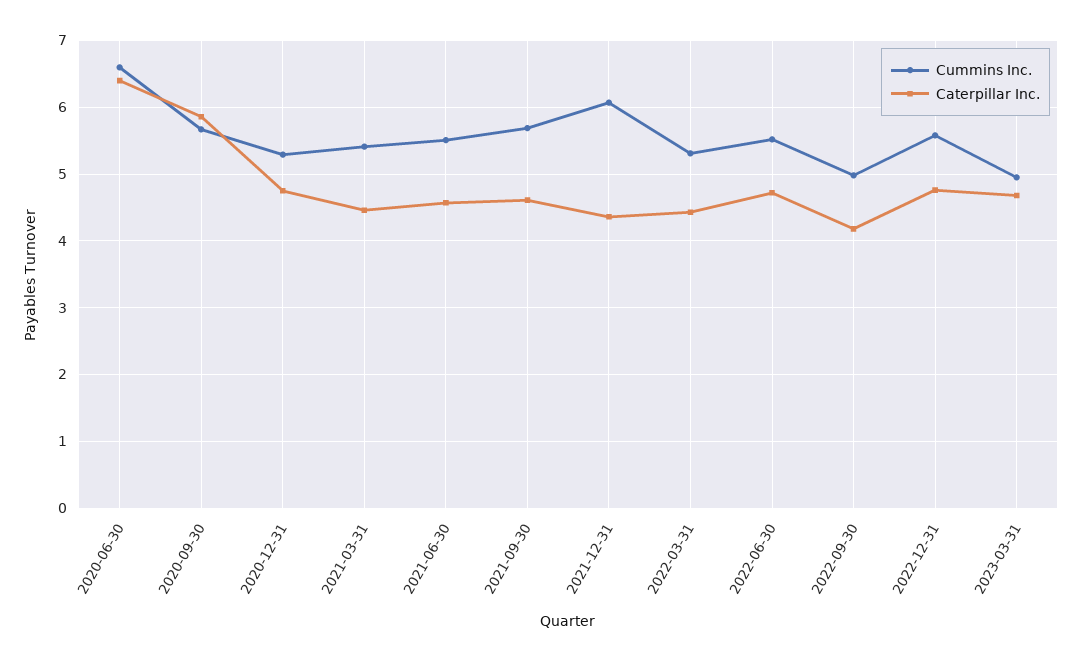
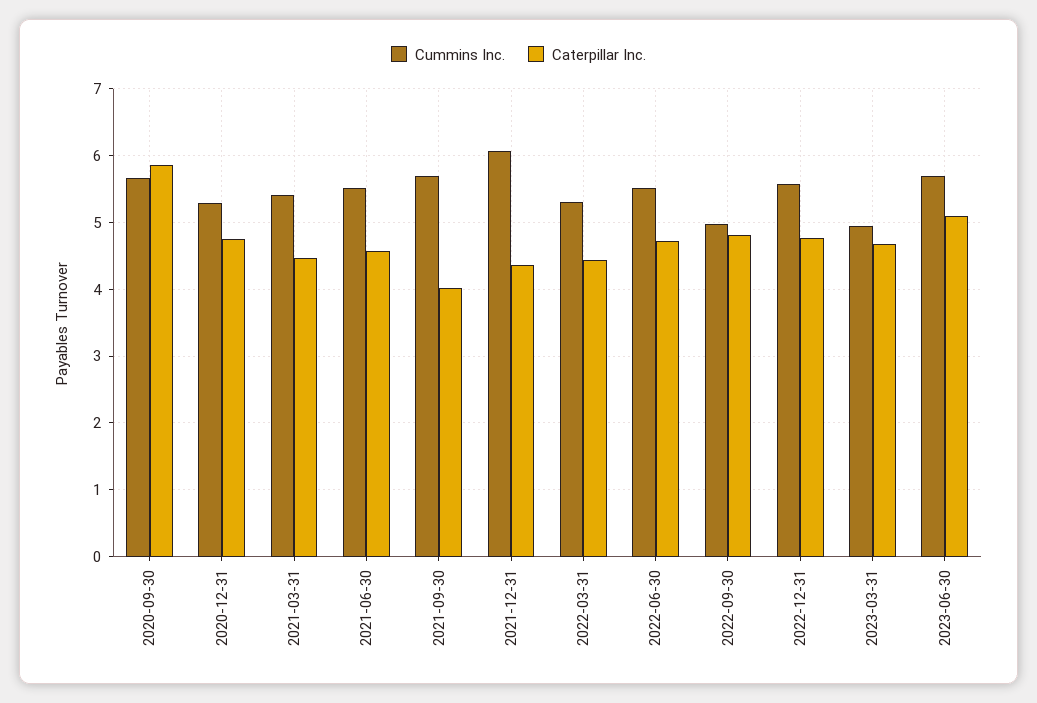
Cummins Inc., 2020-06-30: 6.6 -> none
Caterpillar Inc., 2020-06-30: 6.4 -> none
Caterpillar Inc., 2021-09-30: 4.6 -> 4
Caterpillar Inc., 2022-09-30: 4.2 -> 4.8
Cummins Inc., 2023-06-30: none -> 5.7
Caterpillar Inc., 2023-06-30: none -> 5.1

